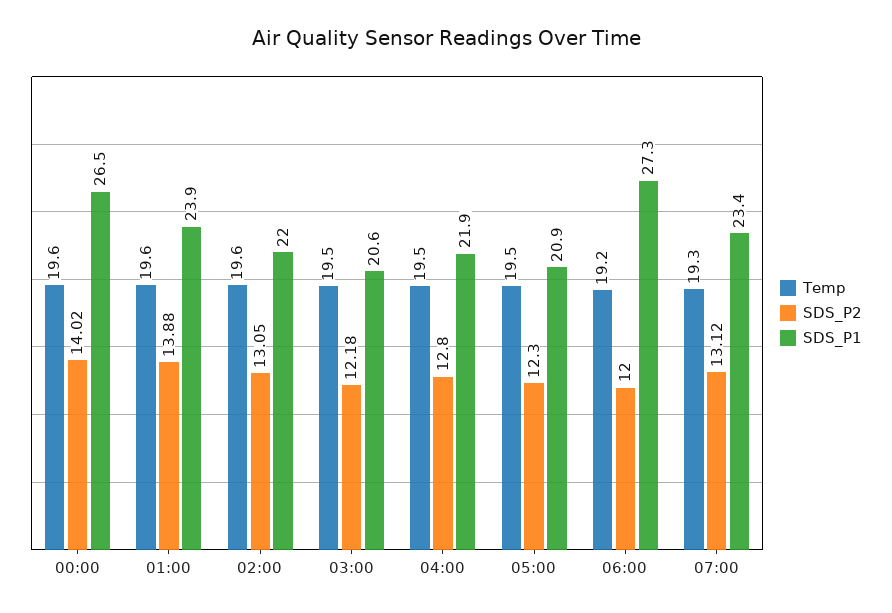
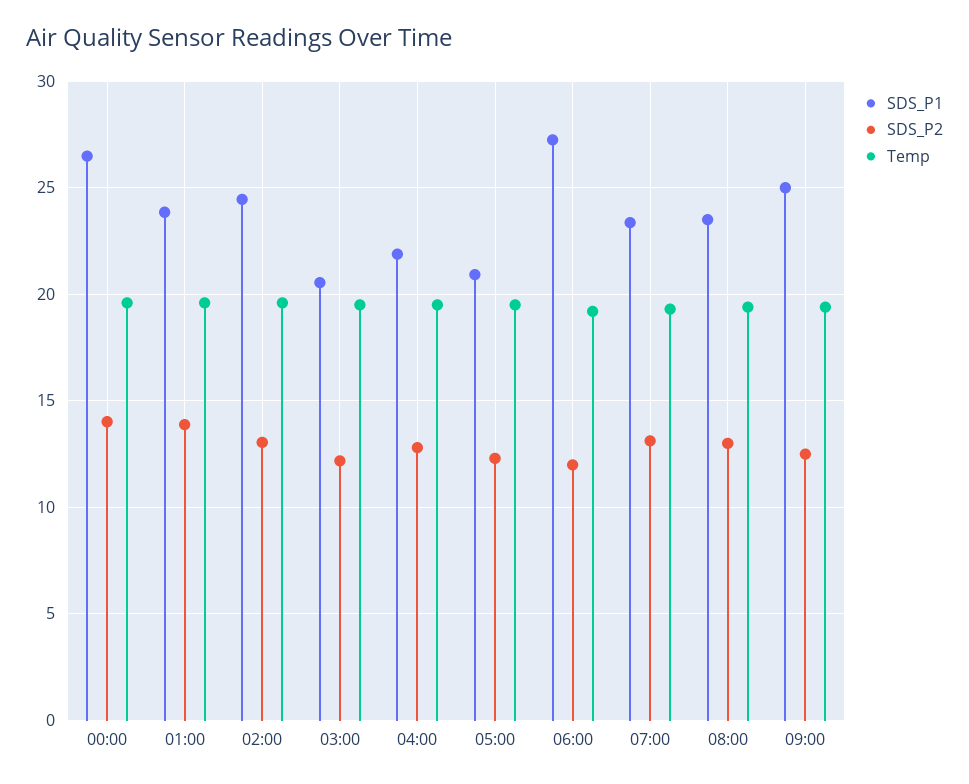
SDS_P1, 02:00: 22 -> 24.5
SDS_P1, 08:00: none -> 23.5
SDS_P2, 08:00: none -> 13
Temp, 08:00: none -> 19.5
SDS_P1, 09:00: none -> 25
SDS_P2, 09:00: none -> 12.5
Temp, 09:00: none -> 19.5

